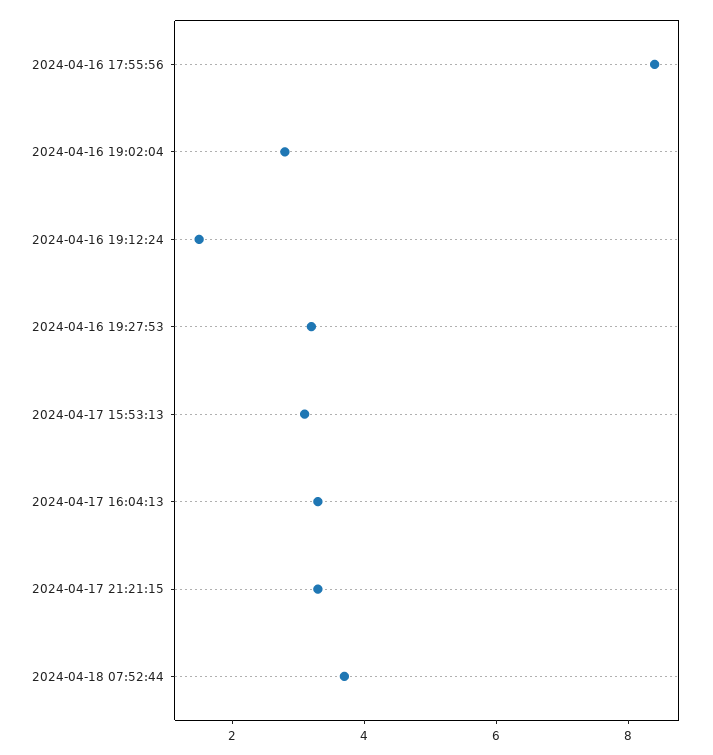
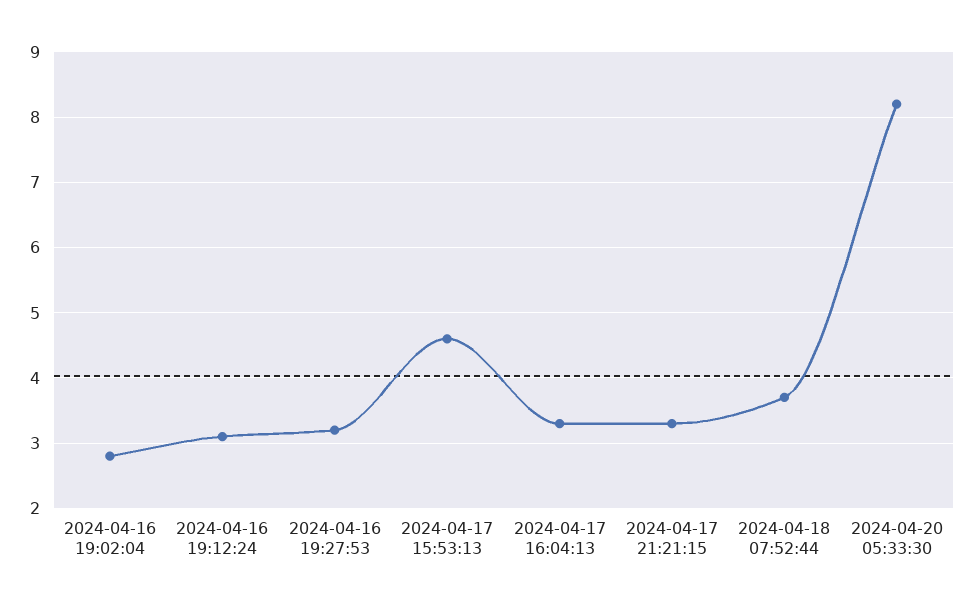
2024-04-16 17:55:56: 8.5 -> none
2024-04-16 19:12:24: 1.5 -> 3.1
2024-04-17 15:53:13: 3 -> 4.6
2024-04-20 05:33:30: none -> 8.2

